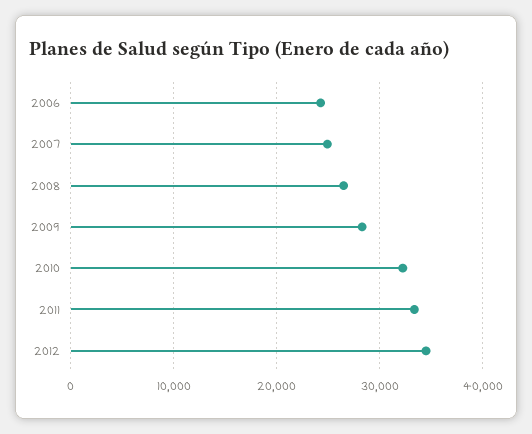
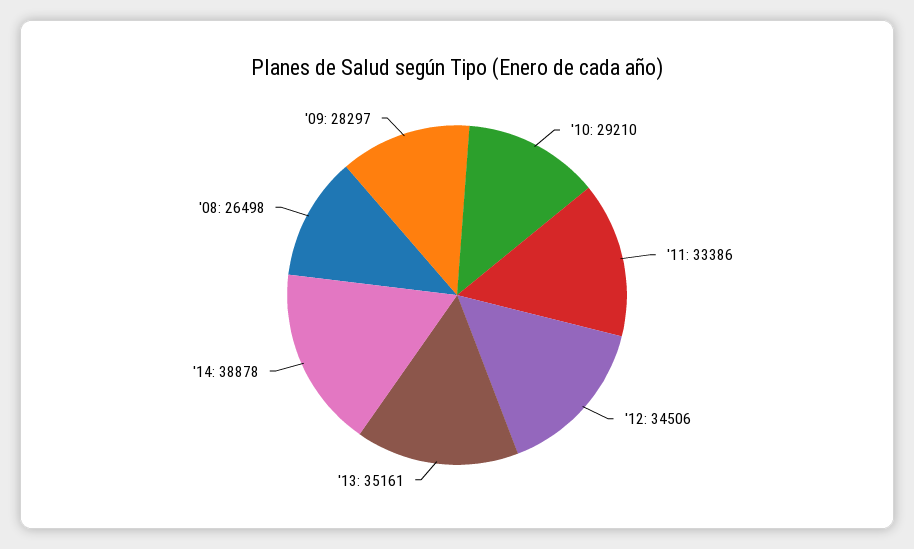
2006: 24000 -> none
2007: 25000 -> none
2010: 32000 -> 29210
'13: none -> 35161
'14: none -> 38878

